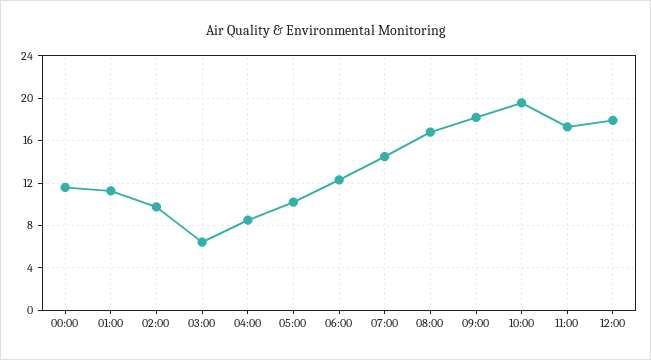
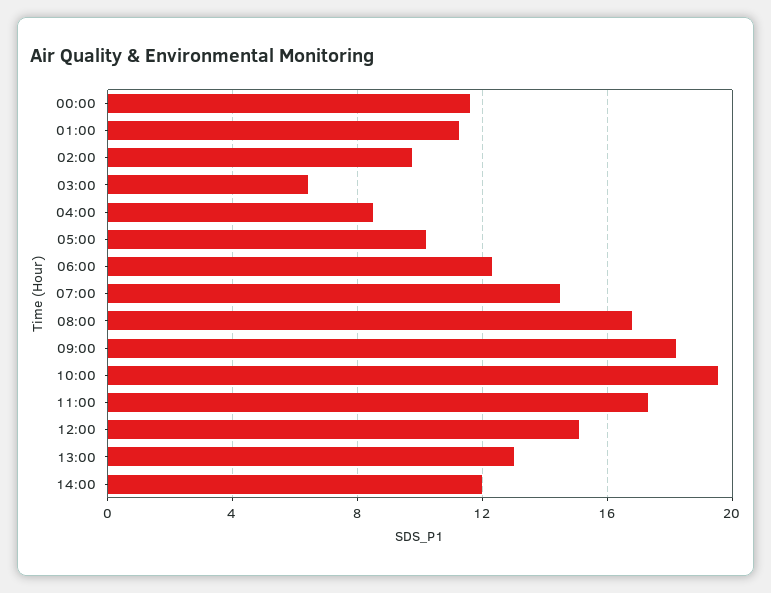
12:00: 18 -> 15
13:00: none -> 13
14:00: none -> 12

